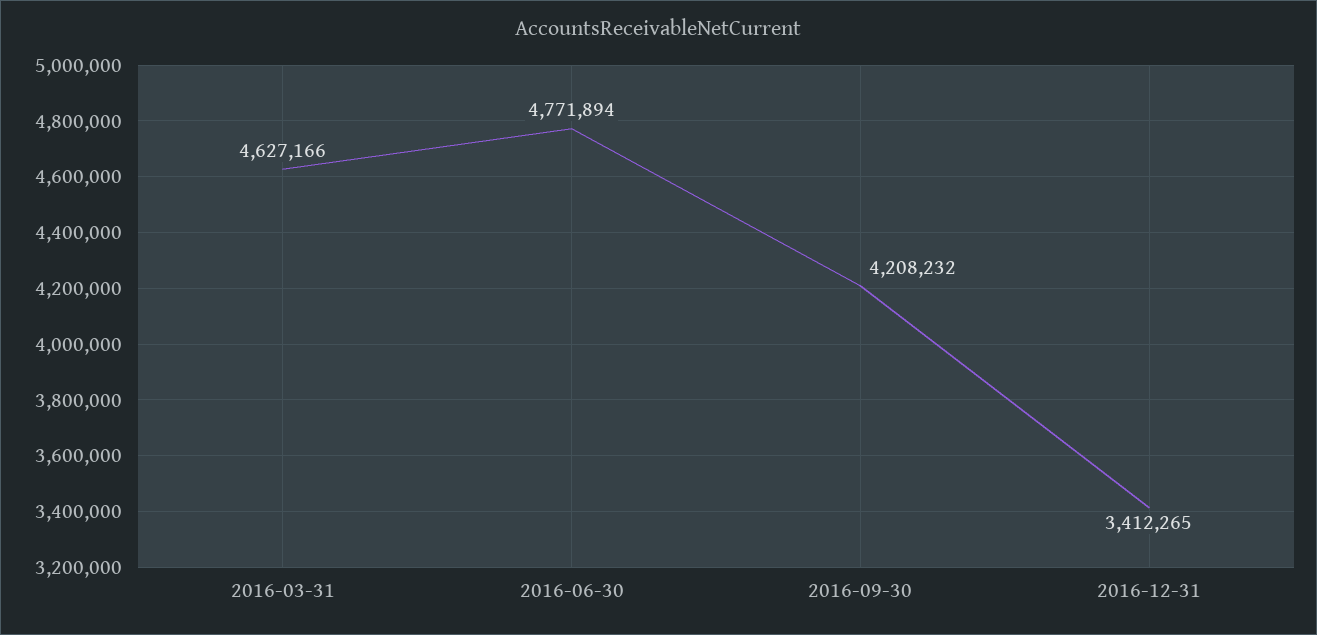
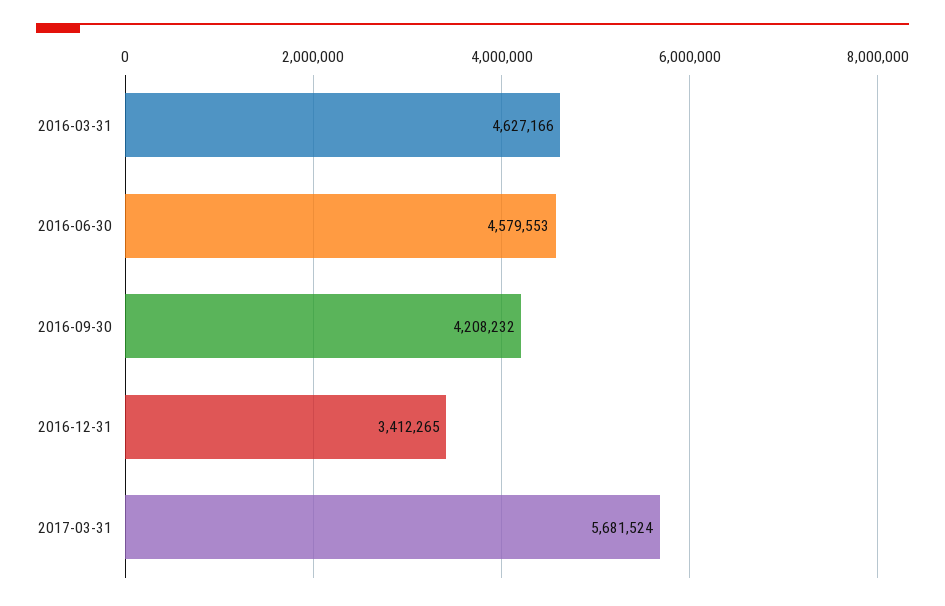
2016-06-30: 4771894 -> 4579553
2017-03-31: none -> 5681524

